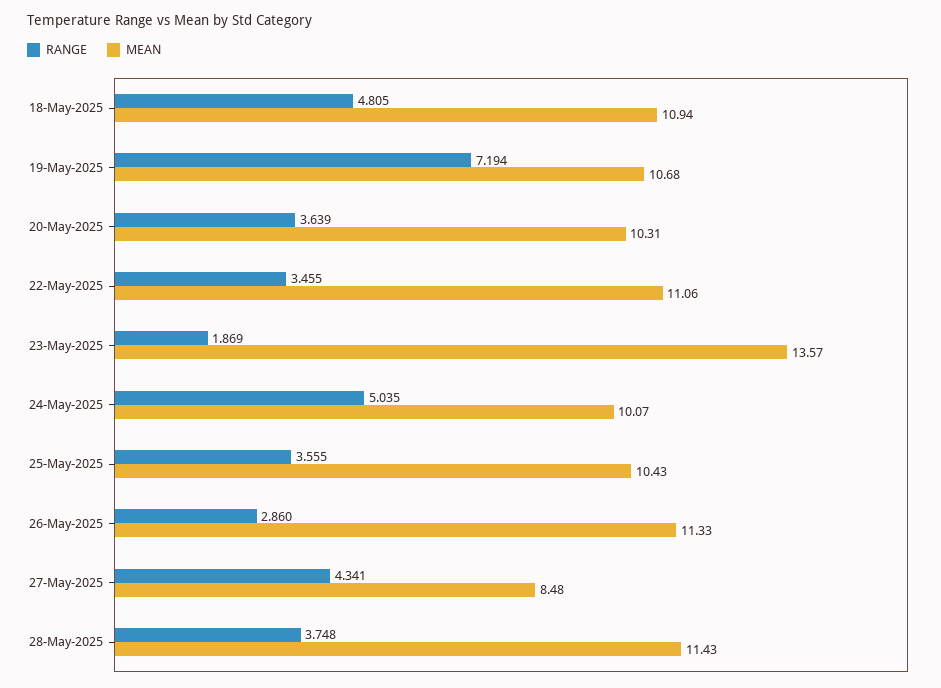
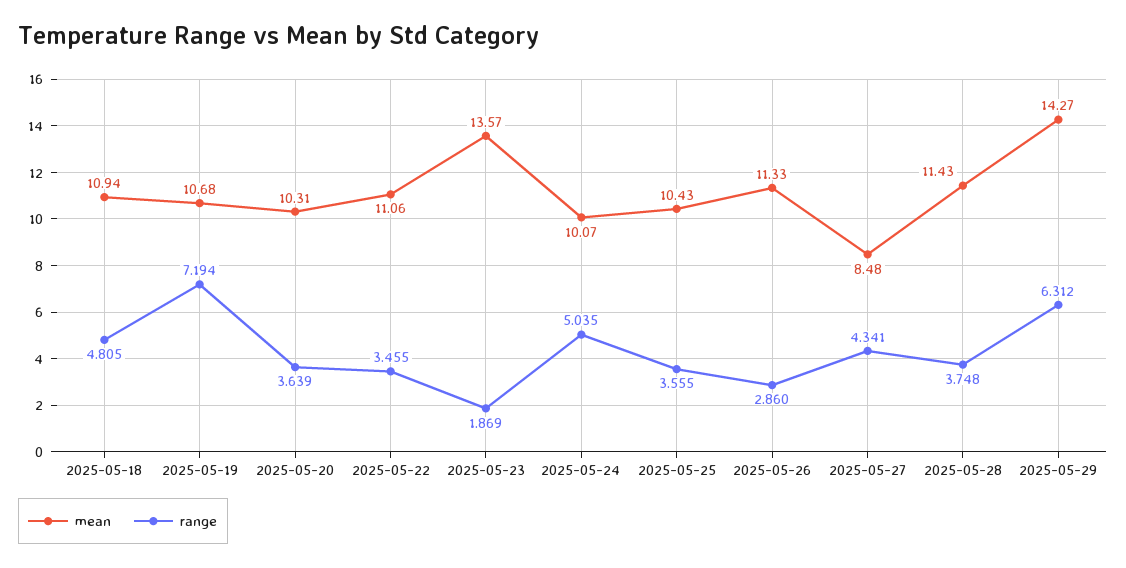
MEAN, 2025-05-29: none -> 14.27
RANGE, 2025-05-29: none -> 6.312

